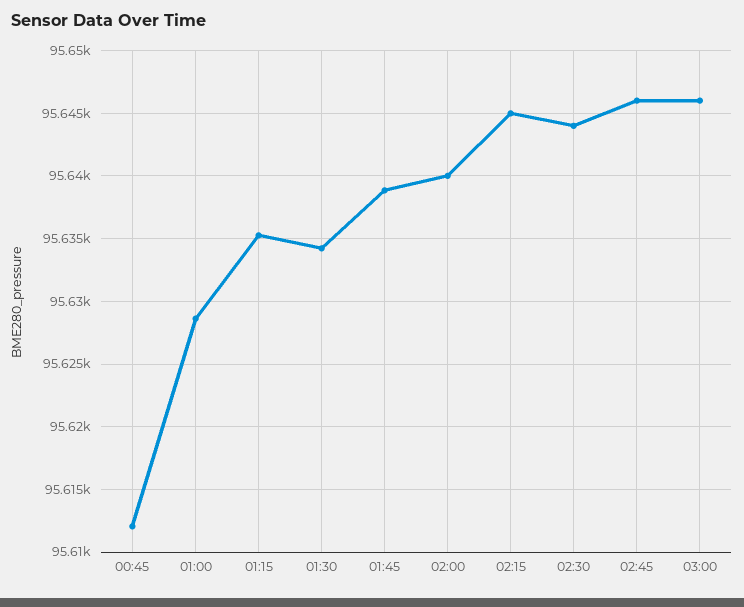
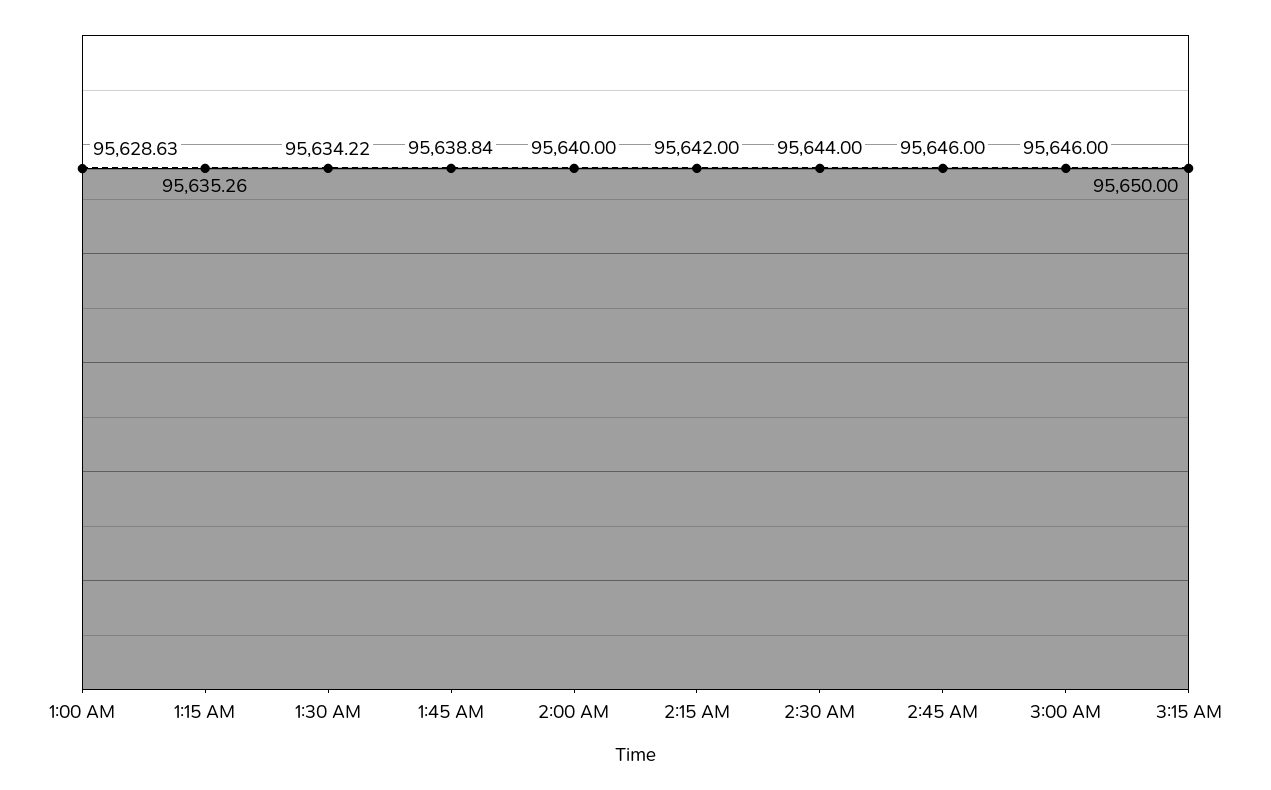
00:45: 95612 -> none
02:15: 95645 -> 95642
3:15 AM: none -> 95650

